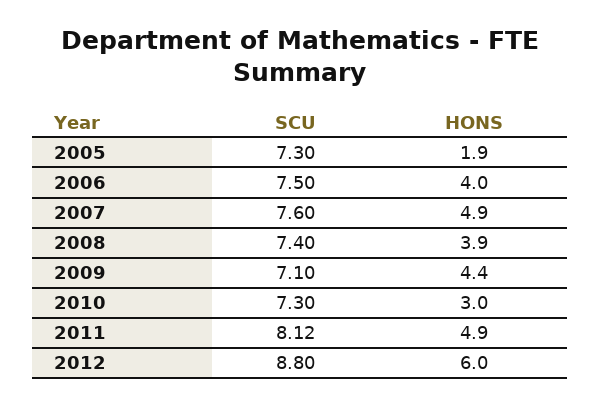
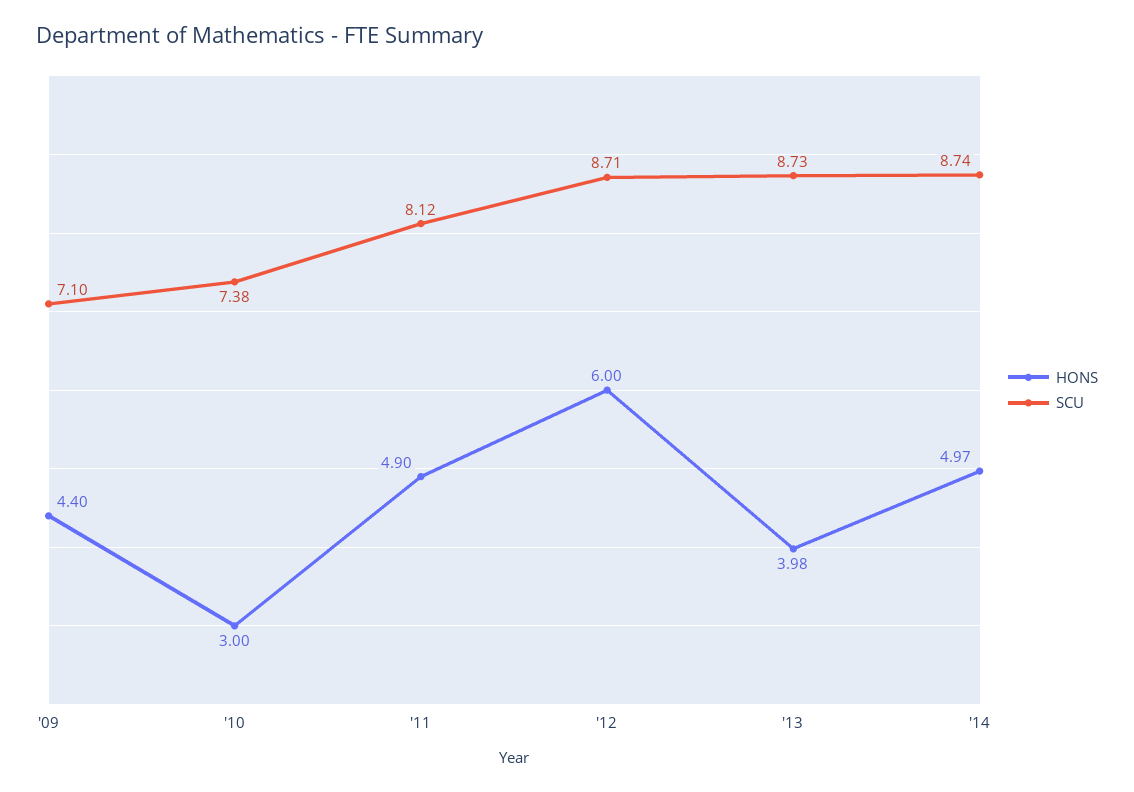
SCU, 2005: 7.3 -> none
HONS, 2005: 1.9 -> none
SCU, 2006: 7.5 -> none
HONS, 2006: 4 -> none
SCU, 2007: 7.6 -> none
HONS, 2007: 4.9 -> none
SCU, 2008: 7.4 -> none
HONS, 2008: 3.9 -> none
SCU, 2010: 7.3 -> 7.38
SCU, 2012: 8.8 -> 8.71
HONS, '13: none -> 3.98
SCU, '13: none -> 8.73
HONS, '14: none -> 4.97
SCU, '14: none -> 8.74

